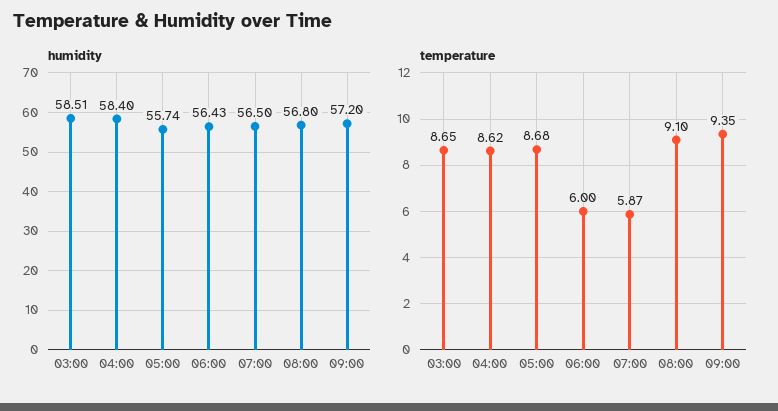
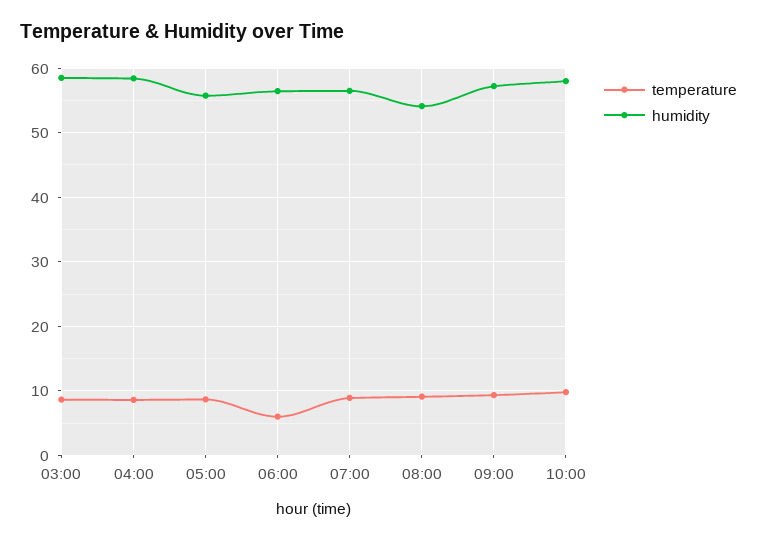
humidity, 08:00: 56.8 -> 54
temperature, 07:00: 5.87 -> 9
temperature, 10:00: none -> 10
humidity, 10:00: none -> 58

